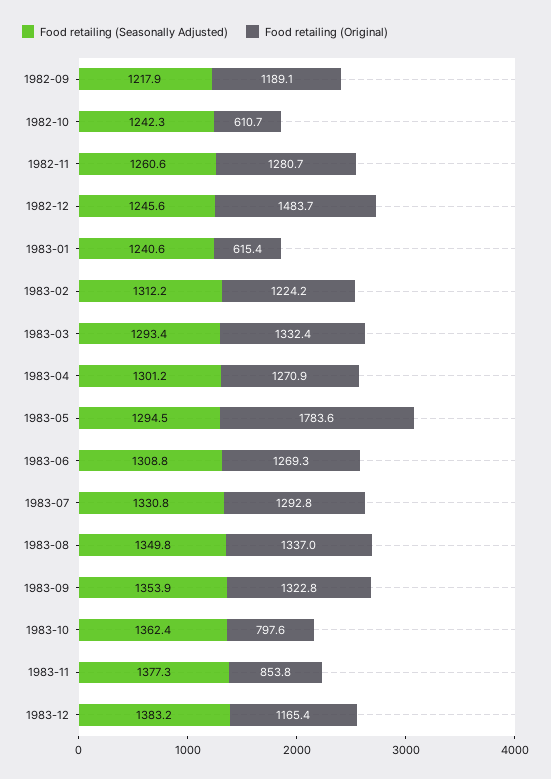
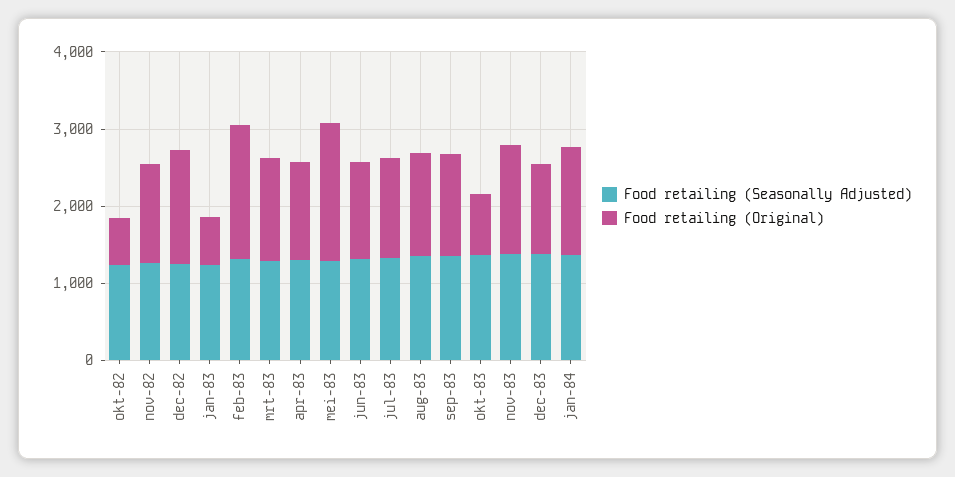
Food retailing (Seasonally Adjusted), 1982-09: 1217.9 -> none
Food retailing (Original), 1982-09: 1189.1 -> none
Food retailing (Original), 1983-02: 1224.2 -> 1800
Food retailing (Original), 1983-11: 853.8 -> 1400
Food retailing (Seasonally Adjusted), jan-84: none -> 1400
Food retailing (Original), jan-84: none -> 1400

